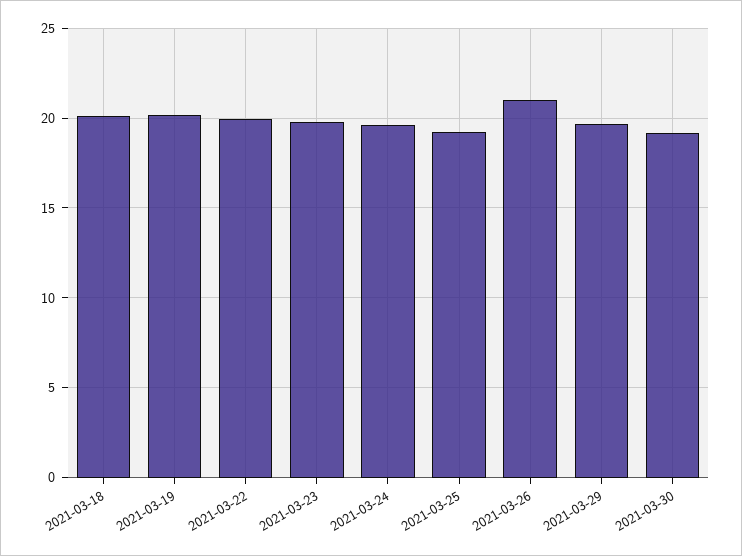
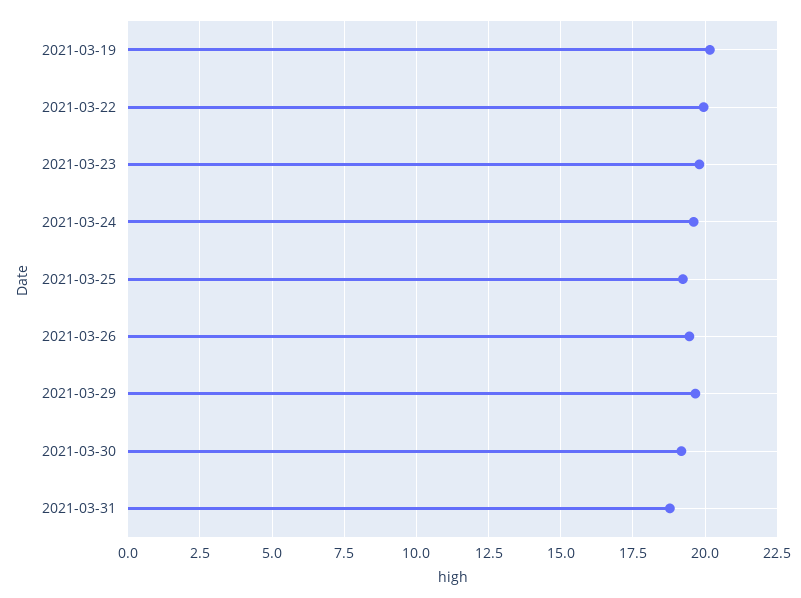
2021-03-18: 20 -> none
2021-03-26: 21 -> 19.5
2021-03-31: none -> 18.75

